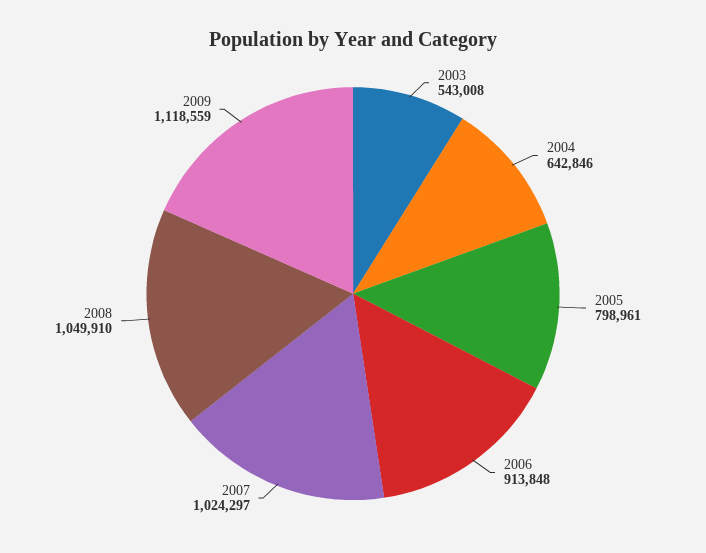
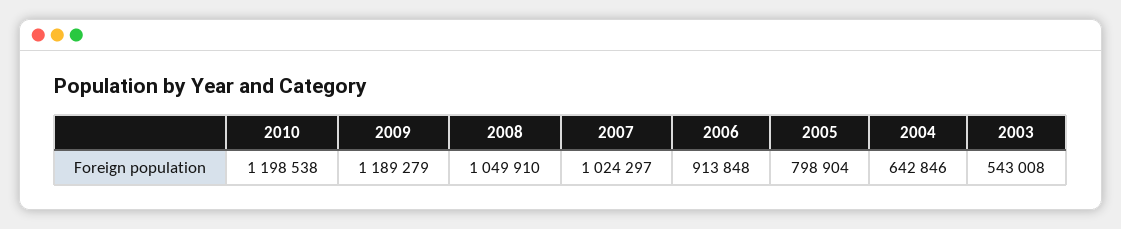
2005: 798961 -> 798904
2009: 1118559 -> 1189279
2010: none -> 1198538

